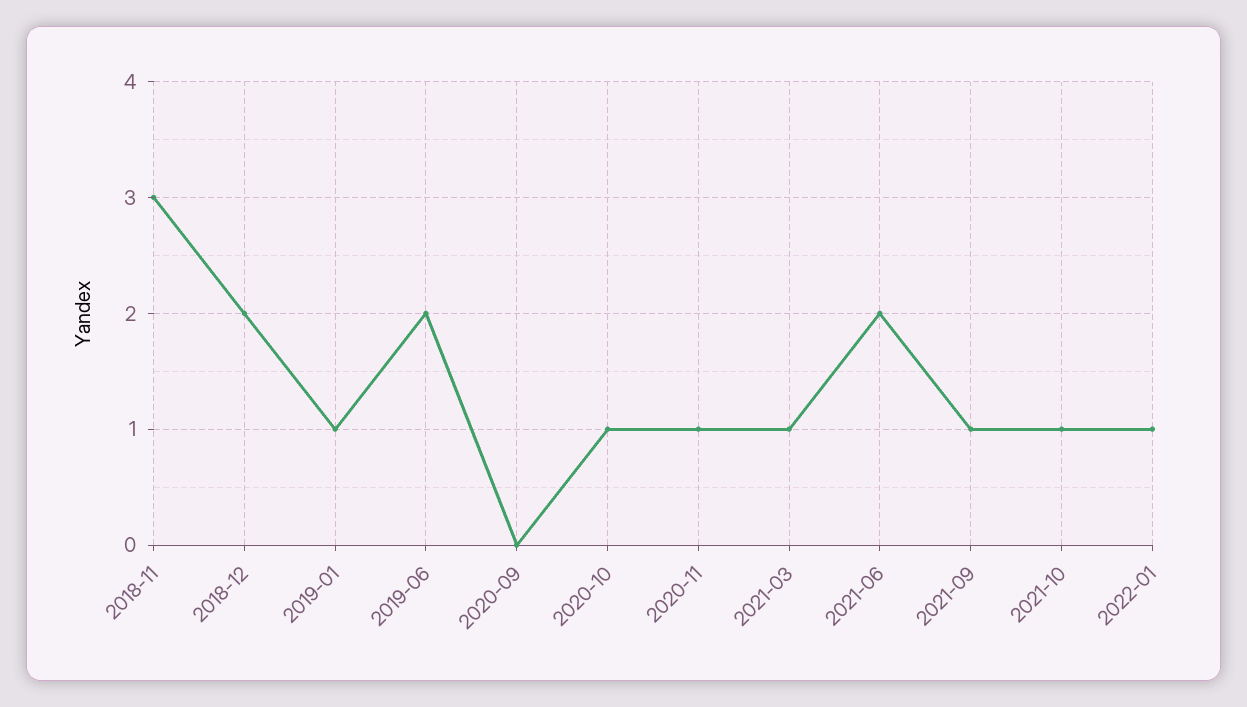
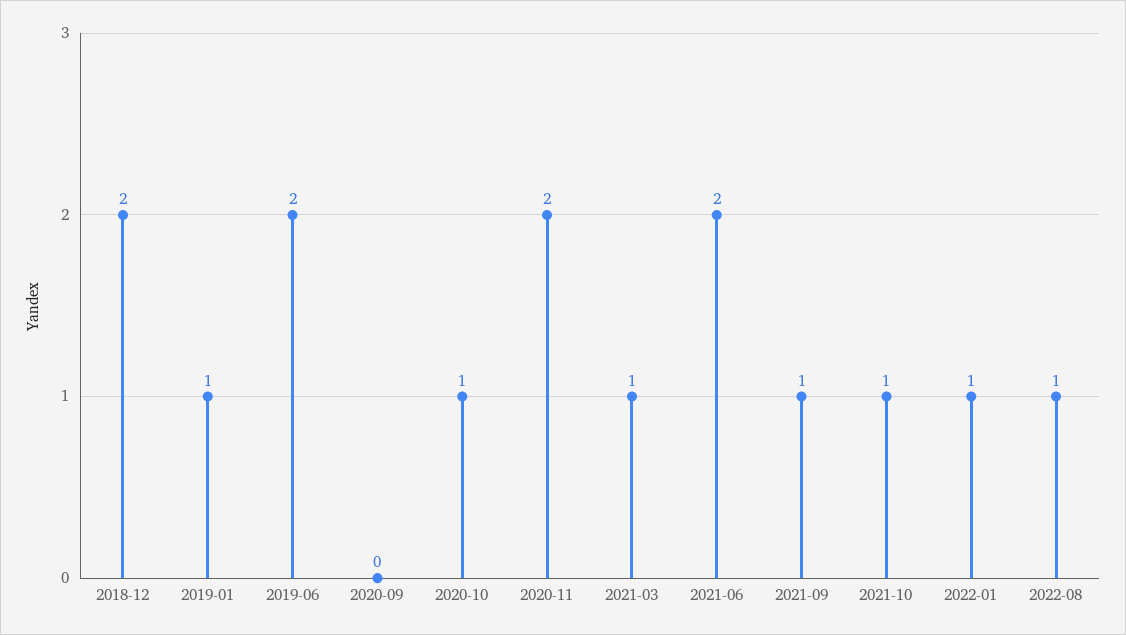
2018-11: 3 -> none
2020-11: 1 -> 2
2022-08: none -> 1

